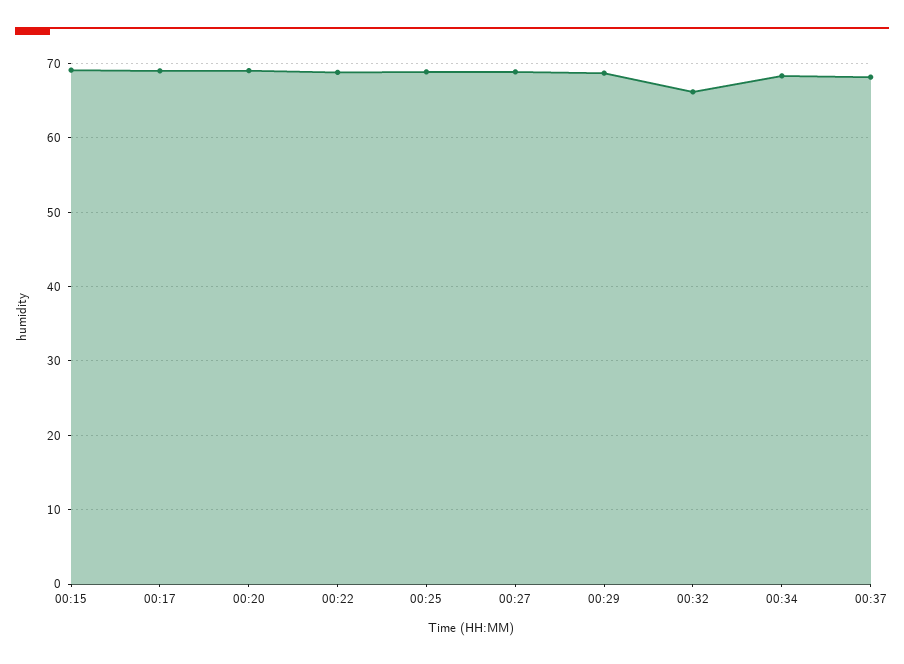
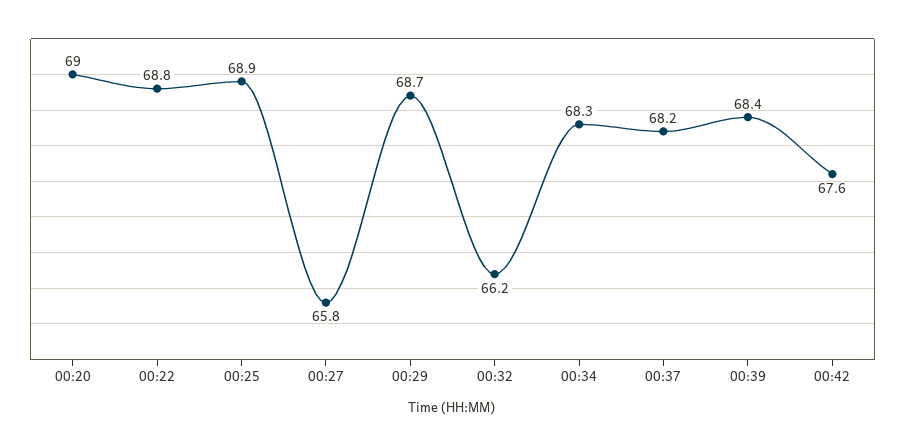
00:15: 69 -> none
00:17: 69 -> none
00:27: 69 -> 65.8
00:39: none -> 68.4
00:42: none -> 67.6

